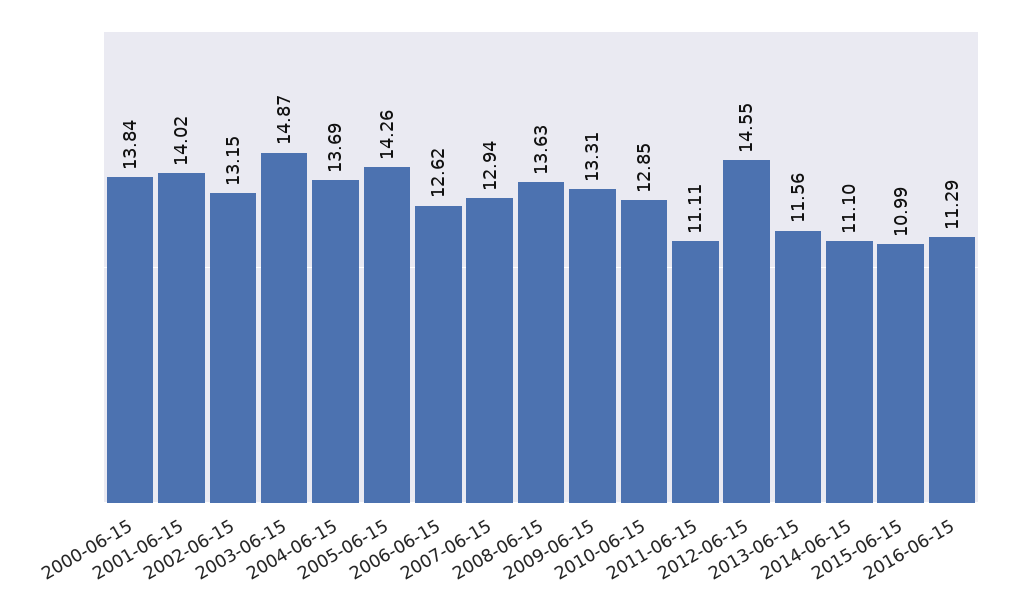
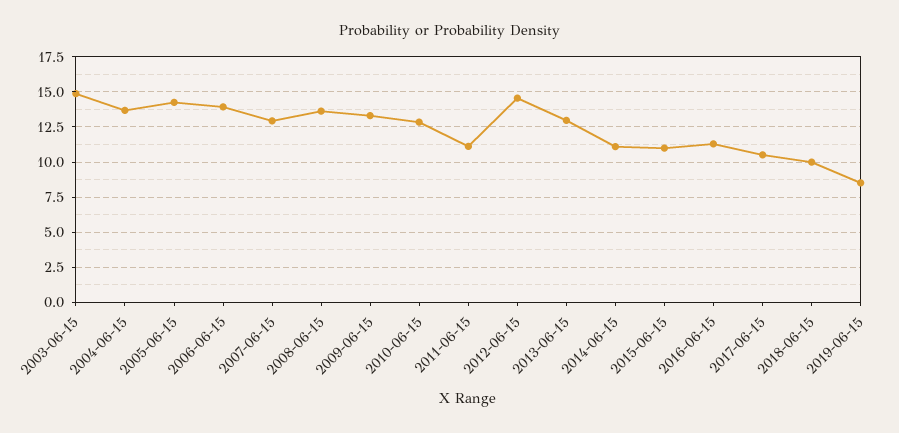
2000-06-15: 13.84 -> none
2001-06-15: 14.02 -> none
2002-06-15: 13.15 -> none
2006-06-15: 12.62 -> 14
2013-06-15: 11.56 -> 13
2017-06-15: none -> 10.5
2018-06-15: none -> 10
2019-06-15: none -> 8.5

